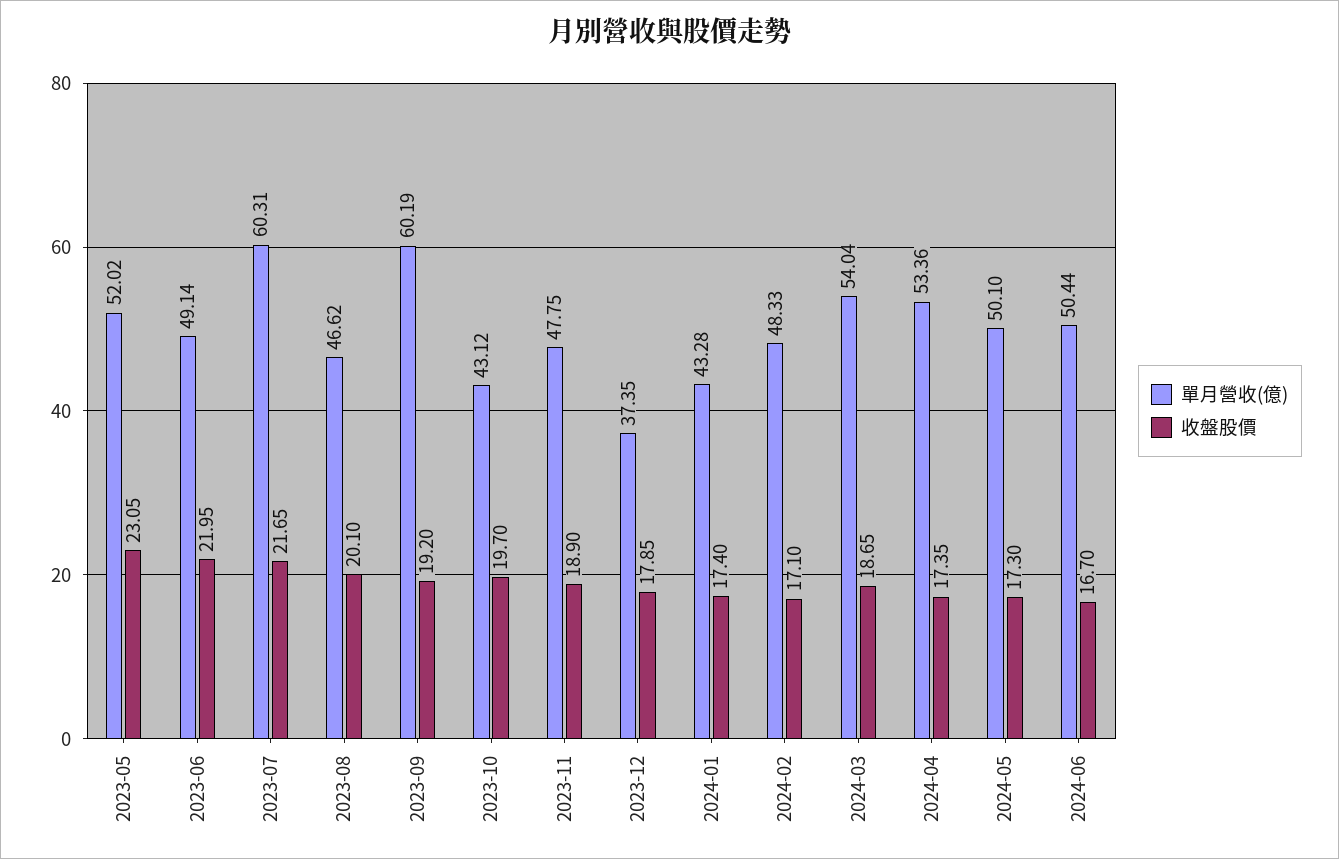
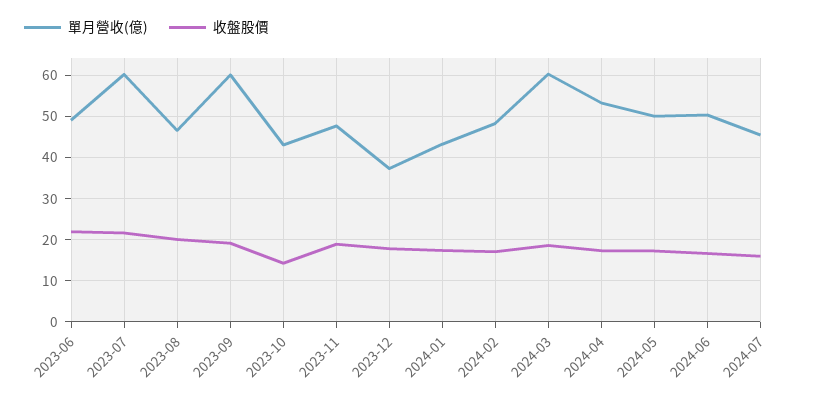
單月營收(億), 2023-05: 52.02 -> none
收盤股價, 2023-05: 23.05 -> none
收盤股價, 2023-10: 19.7 -> 14
單月營收(億), 2024-03: 54.04 -> 60
單月營收(億), 2024-07: none -> 46
收盤股價, 2024-07: none -> 16

